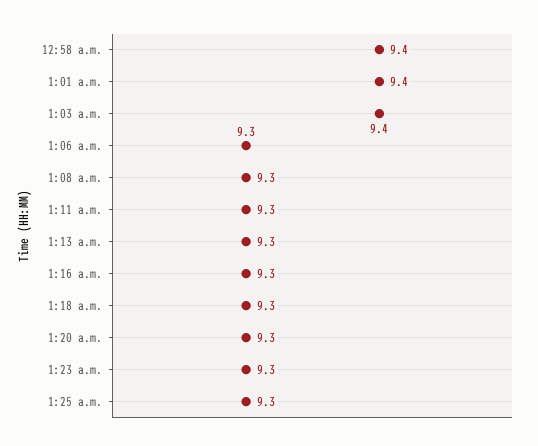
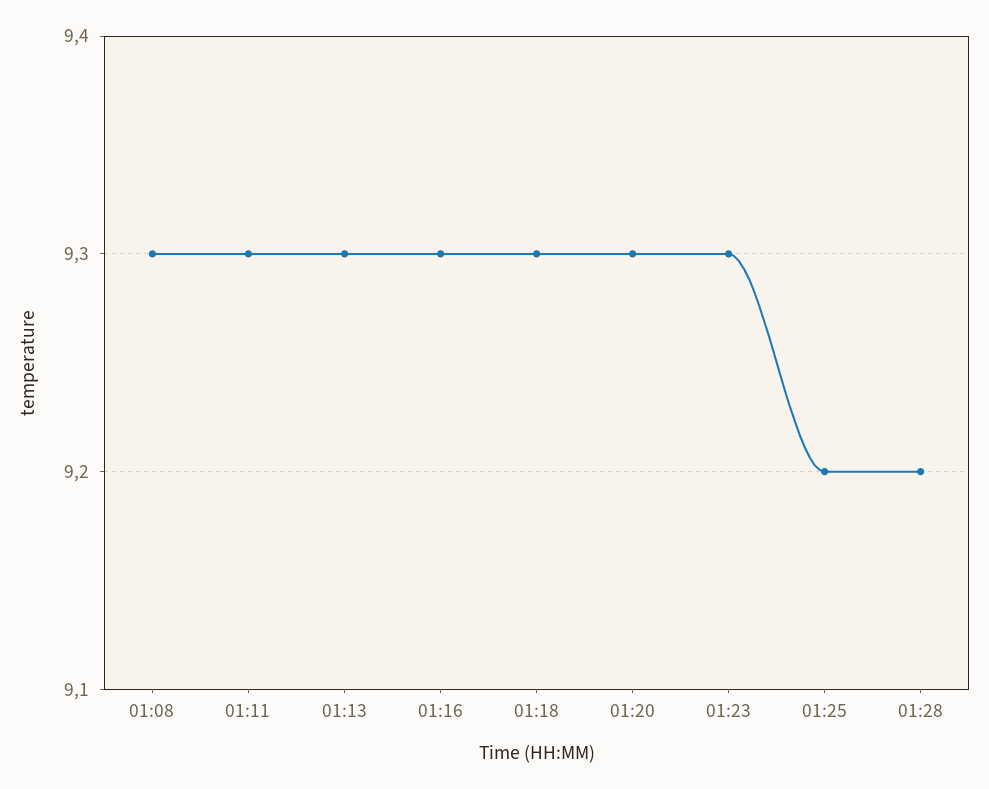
12:58 a.m.: 9.4 -> none
1:01 a.m.: 9.4 -> none
1:03 a.m.: 9.4 -> none
1:06 a.m.: 9.3 -> none
1:25 a.m.: 9.3 -> 9.2
01:28: none -> 9.2

